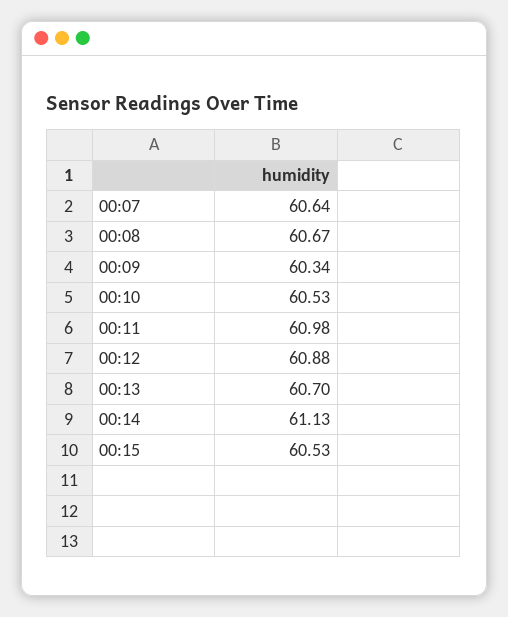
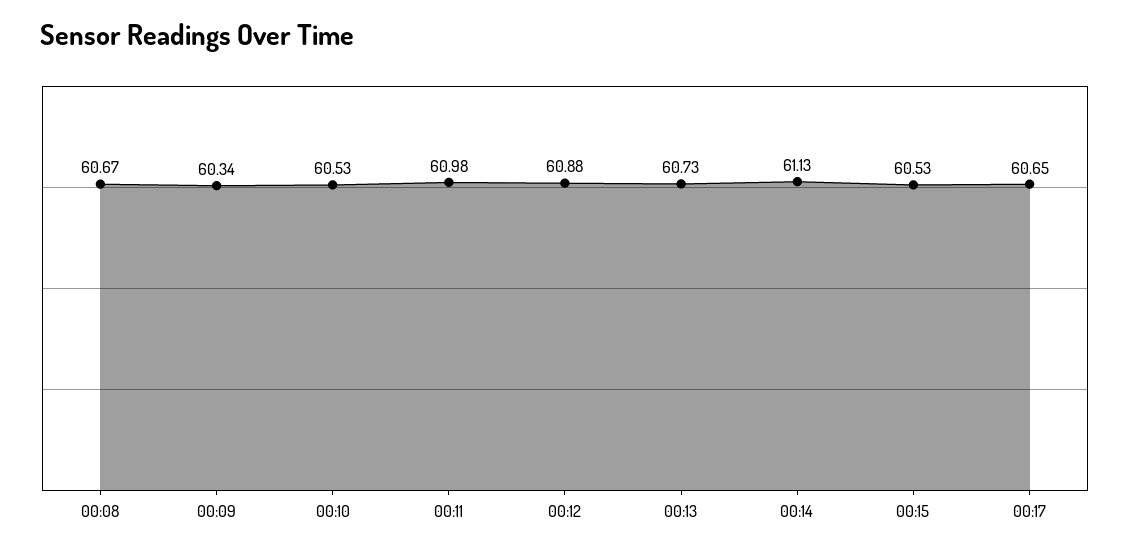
00:07: 60.64 -> none
00:13: 60.7 -> 60.73
00:17: none -> 60.65

